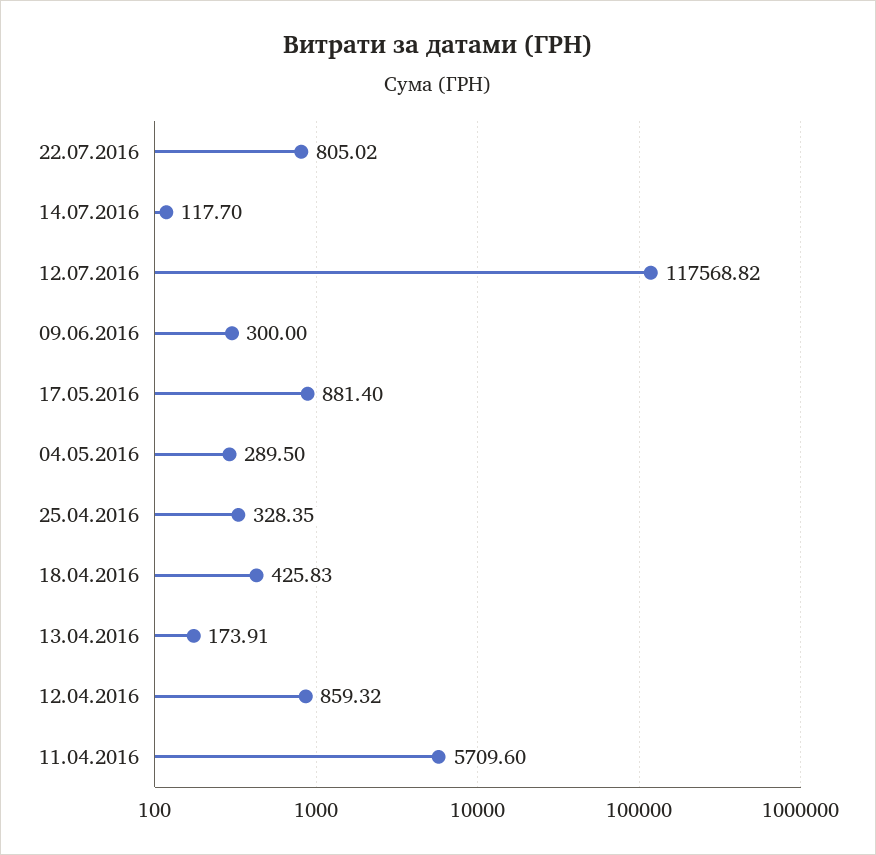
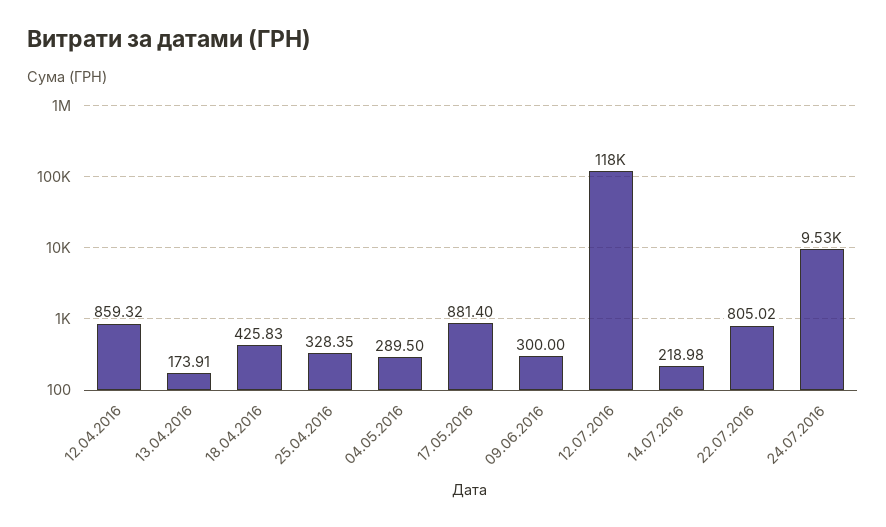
14.07.2016: 117.7 -> 218.98
11.04.2016: 5709.6 -> none
24.07.2016: none -> 9530

